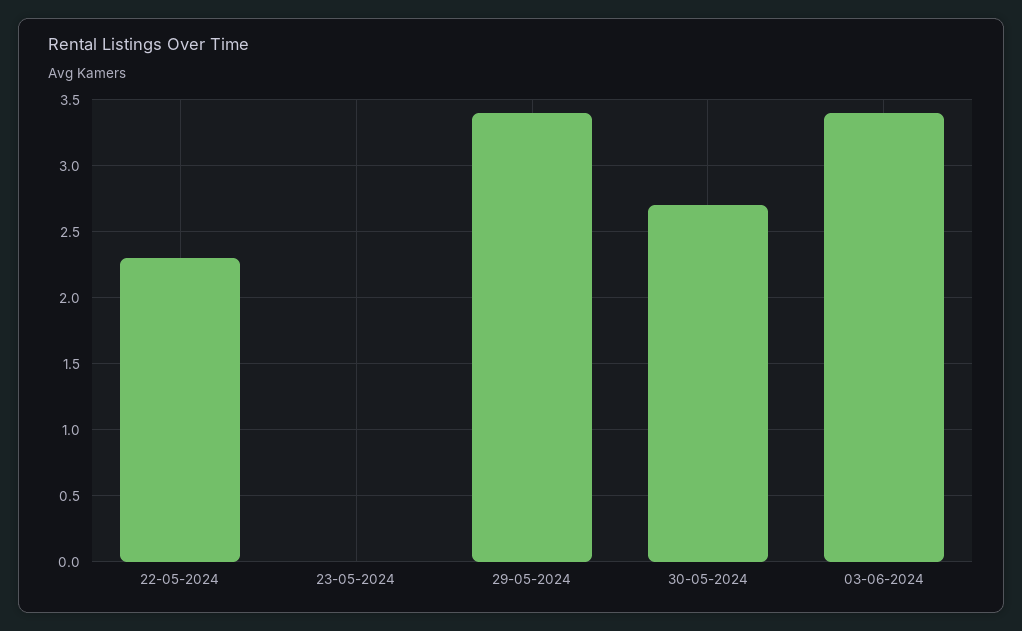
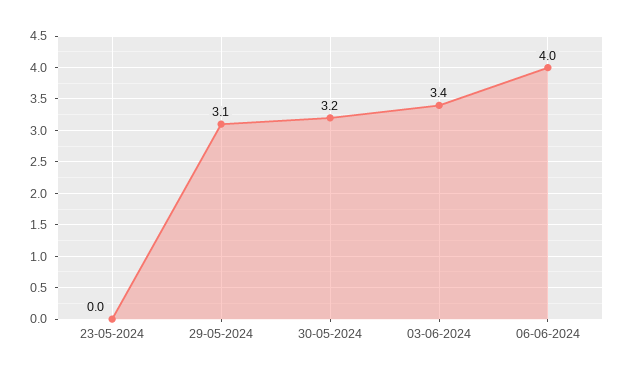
22-05-2024: 2.3 -> none
29-05-2024: 3.4 -> 3.1
30-05-2024: 2.7 -> 3.2
06-06-2024: none -> 4

